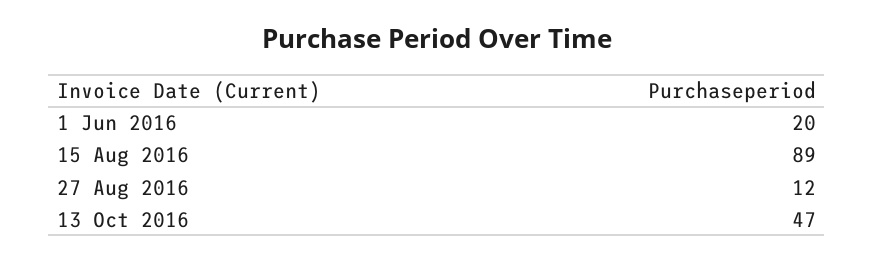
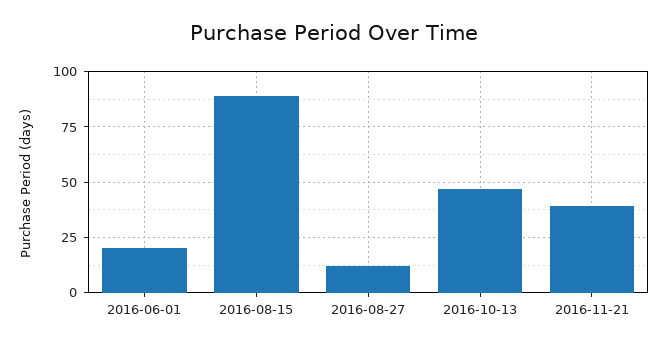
2016-11-21: none -> 40

